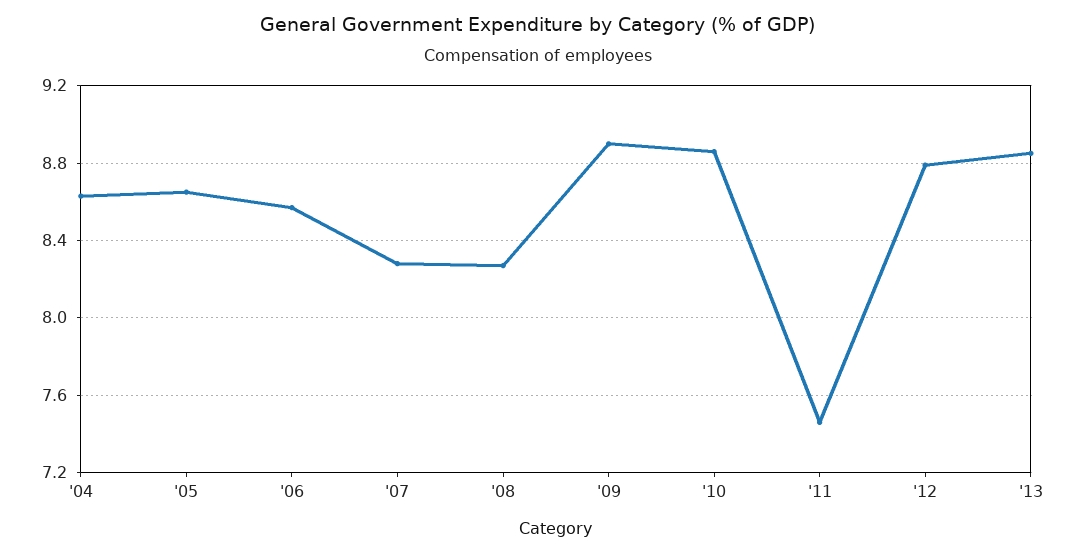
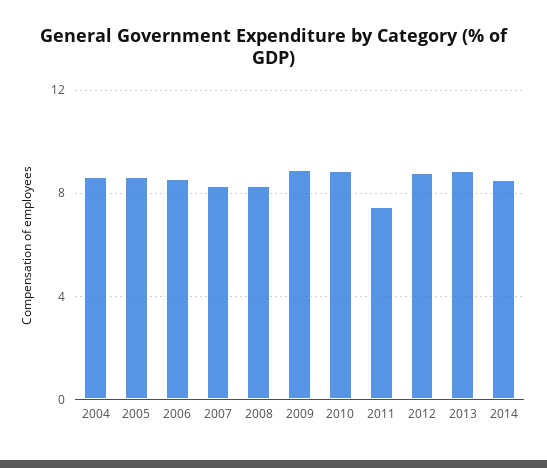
2014: none -> 8.5

